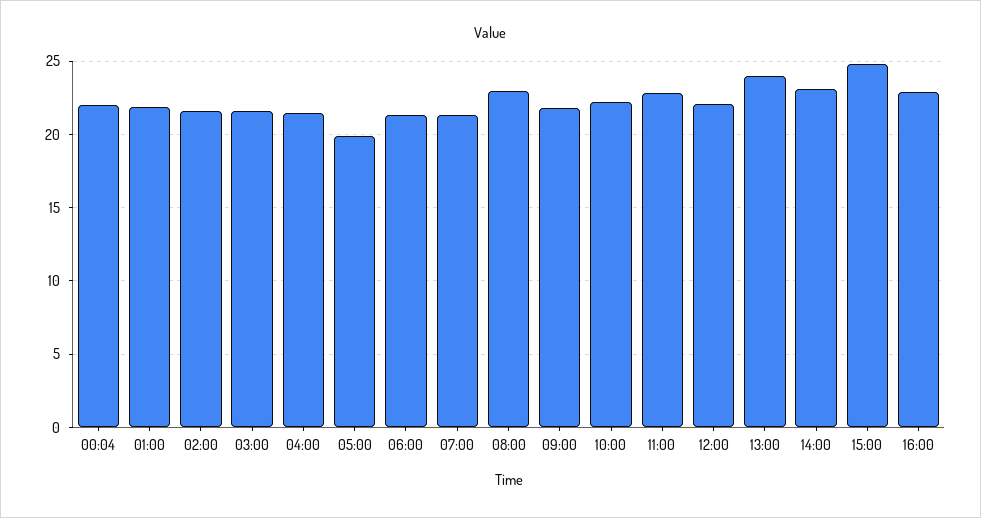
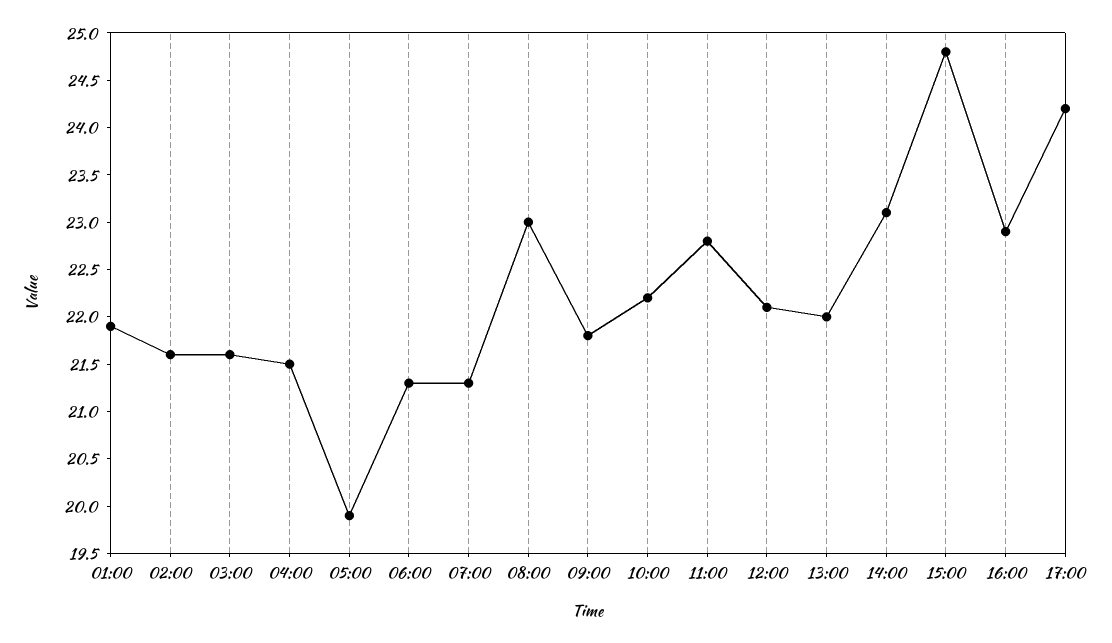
00:04: 22 -> none
13:00: 24 -> 22
17:00: none -> 24.2

